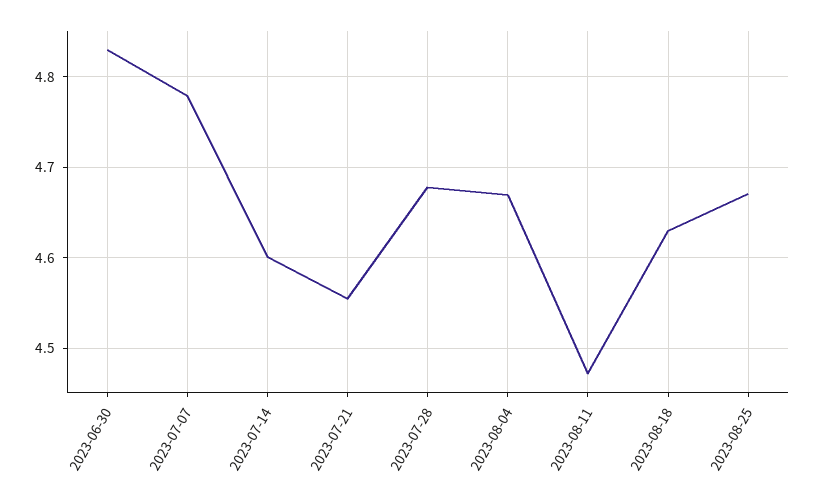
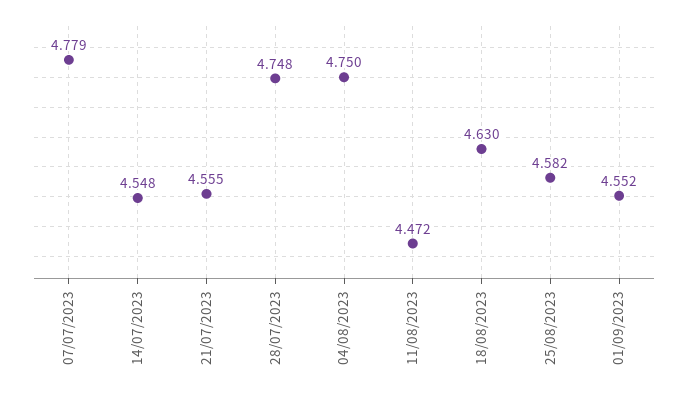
2023-06-30: 4.83 -> none
2023-07-14: 4.6 -> 4.548
2023-07-28: 4.68 -> 4.748
2023-08-04: 4.67 -> 4.75
2023-08-25: 4.67 -> 4.582
01/09/2023: none -> 4.552

